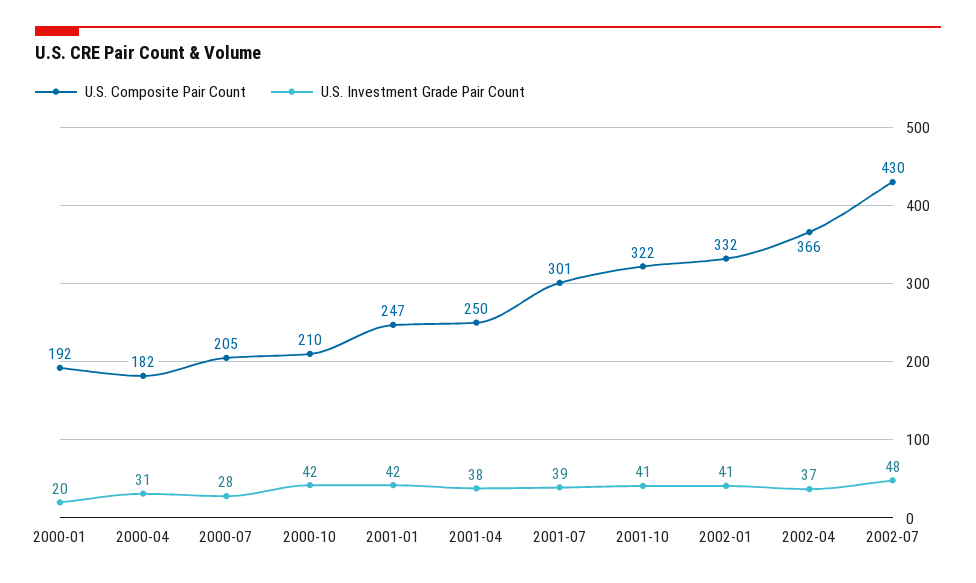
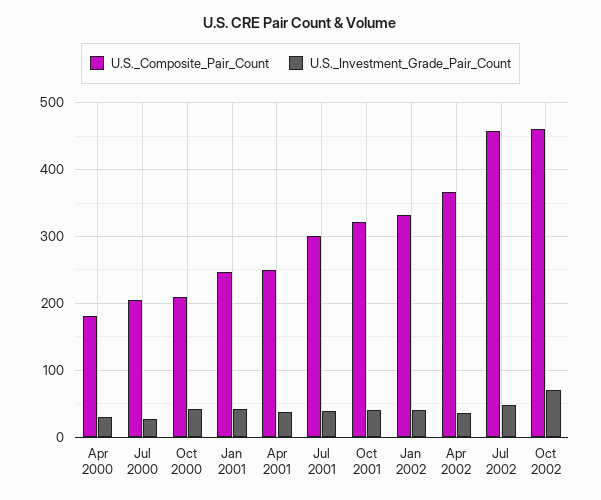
U.S. Composite Pair Count, 2000-01: 192 -> none
U.S. Investment Grade Pair Count, 2000-01: 20 -> none
U.S. Composite Pair Count, 2002-07: 430 -> 460
U.S. Composite Pair Count, Oct 2002: none -> 460
U.S. Investment Grade Pair Count, Oct 2002: none -> 70

